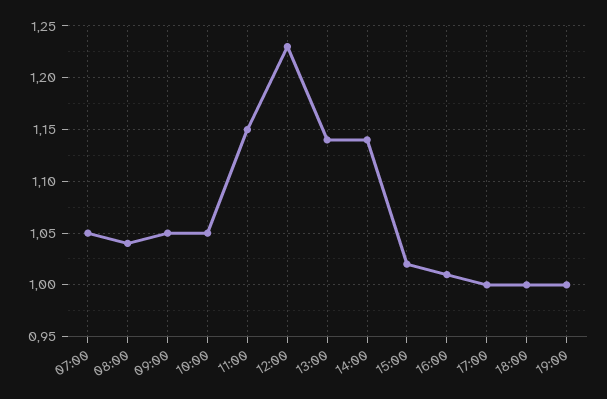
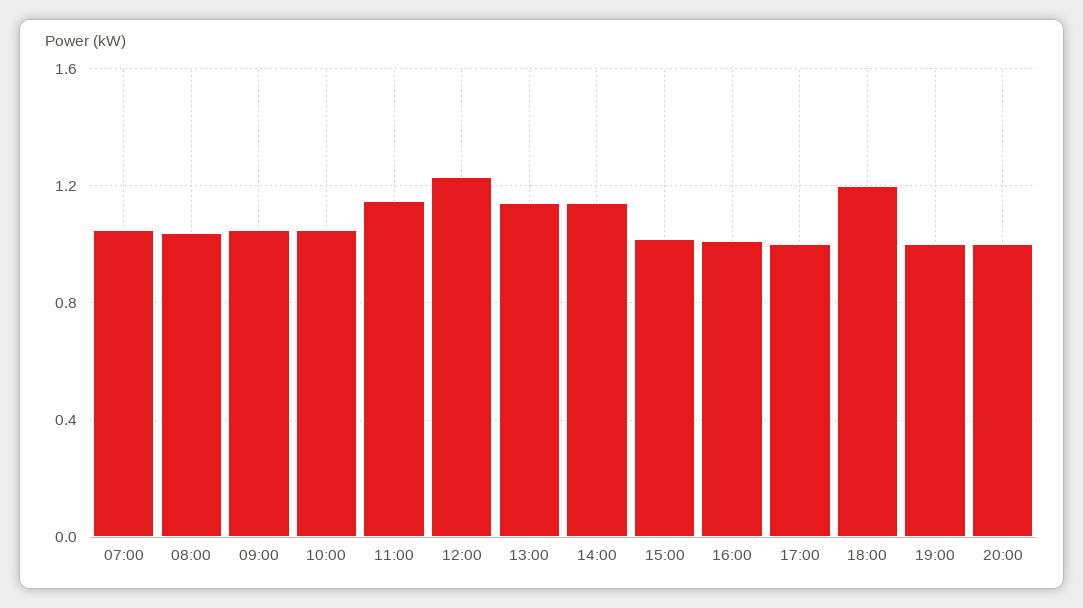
18:00: 1 -> 1.2
20:00: none -> 1

